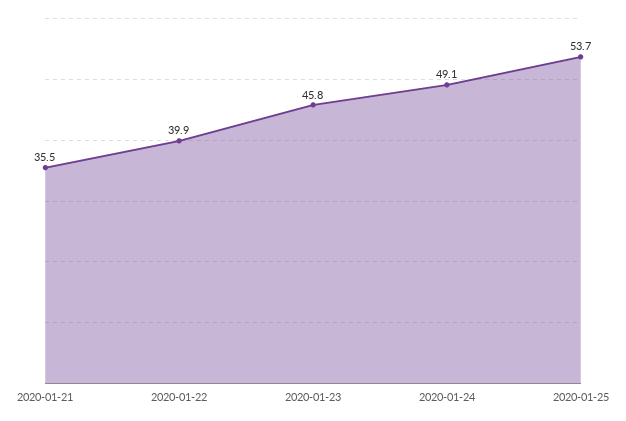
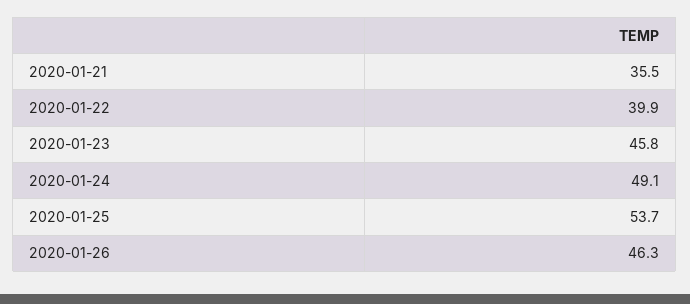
2020-01-26: none -> 46.3

